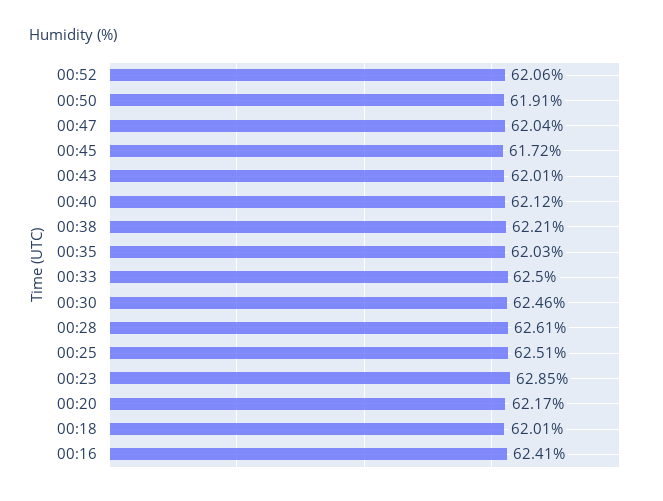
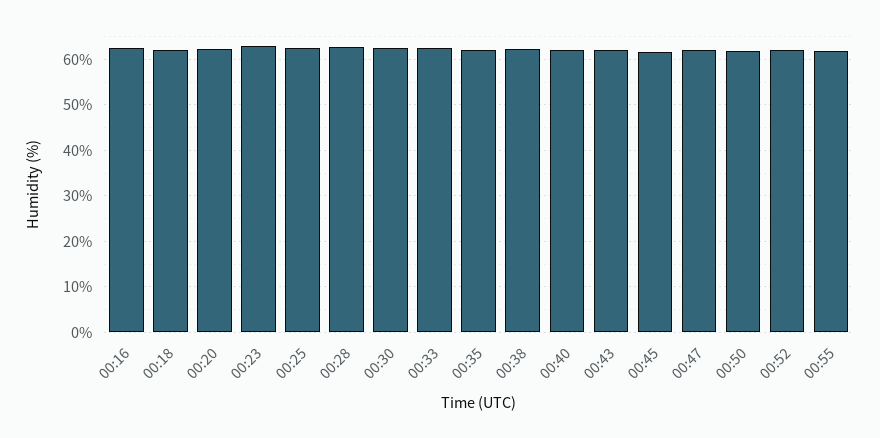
00:55: none -> 62

